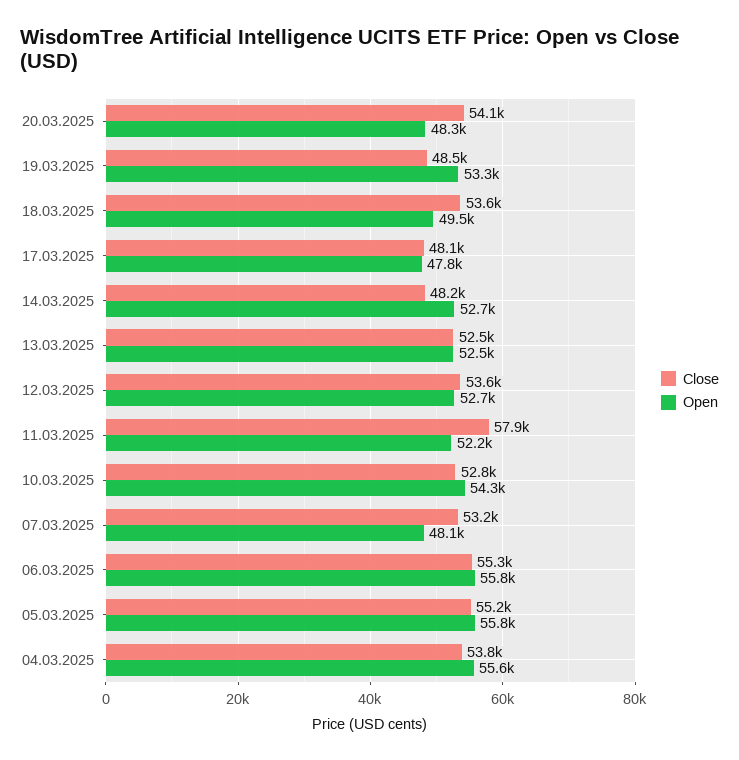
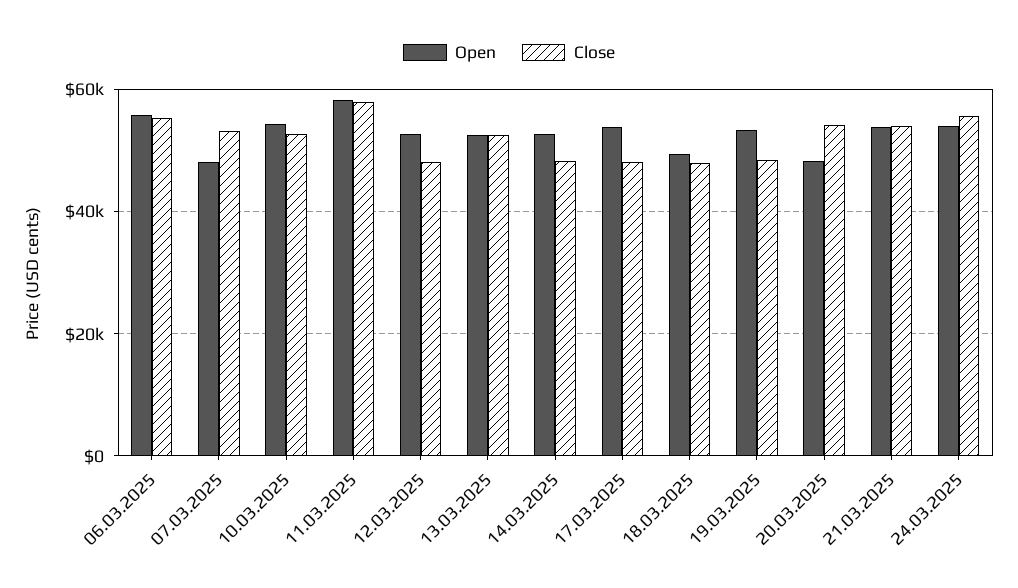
Close, 18.03.2025: 53600 -> 48000
Open, 17.03.2025: 47800 -> 54000
Close, 12.03.2025: 53600 -> 48000
Open, 11.03.2025: 52200 -> 58000
Close, 05.03.2025: 55200 -> none
Open, 05.03.2025: 55800 -> none
Close, 04.03.2025: 53800 -> none
Open, 04.03.2025: 55600 -> none
Open, 21.03.2025: none -> 54000
Close, 21.03.2025: none -> 54000
Open, 24.03.2025: none -> 54000
Close, 24.03.2025: none -> 56000

